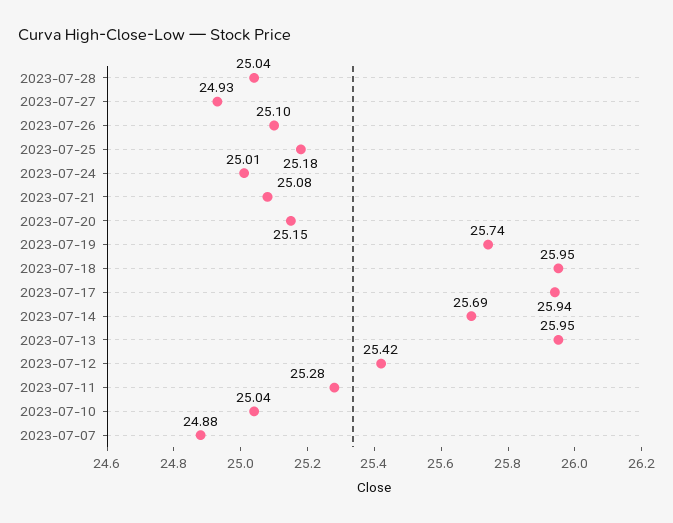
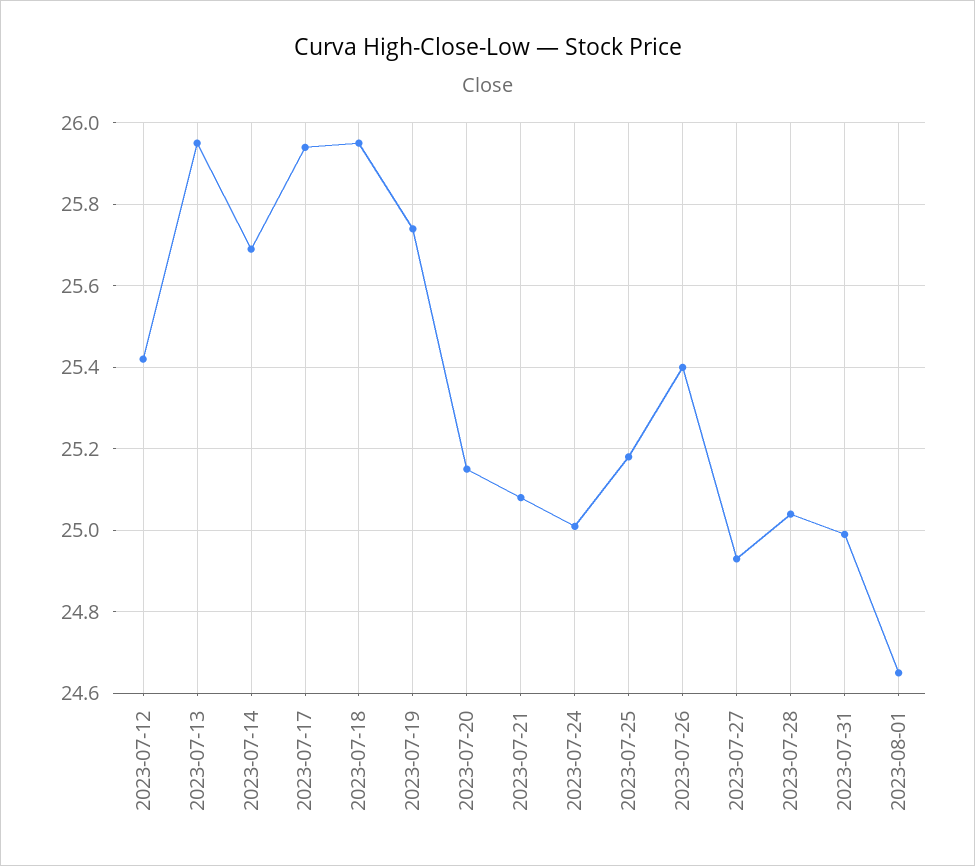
2023-07-26: 25.1 -> 25.4
2023-07-11: 25.28 -> none
2023-07-10: 25.04 -> none
2023-07-07: 24.88 -> none
2023-07-31: none -> 25
2023-08-01: none -> 24.65

